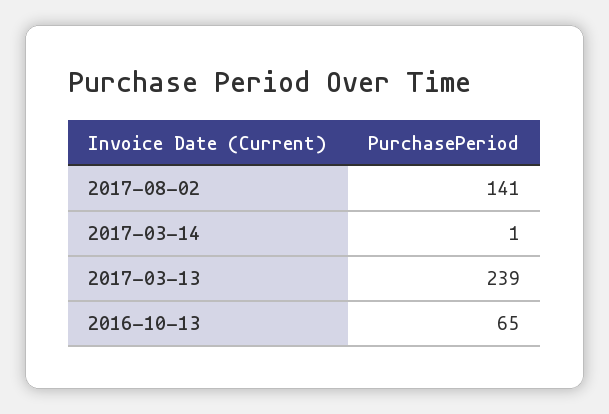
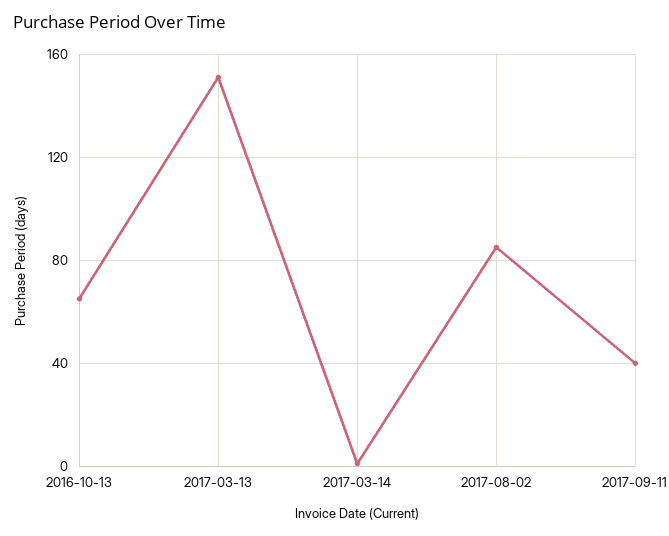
2017-08-02: 141 -> 85
2017-03-13: 239 -> 150
2017-09-11: none -> 40

